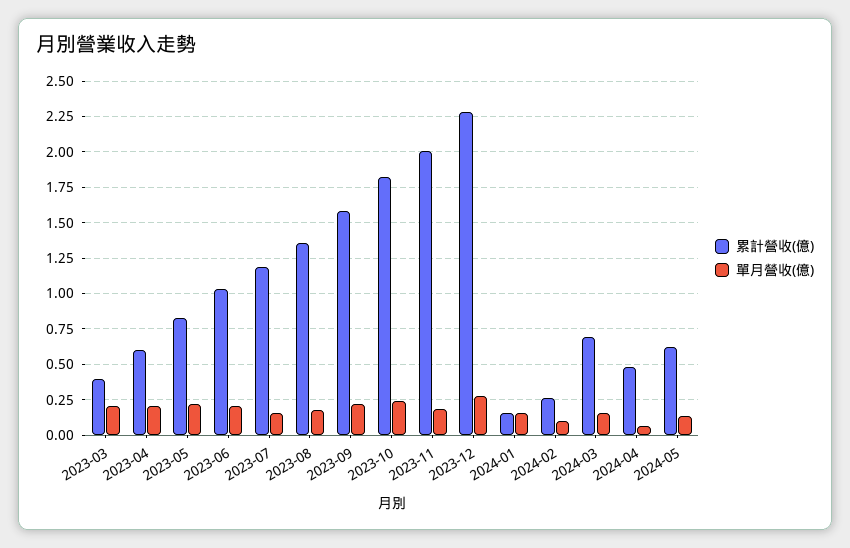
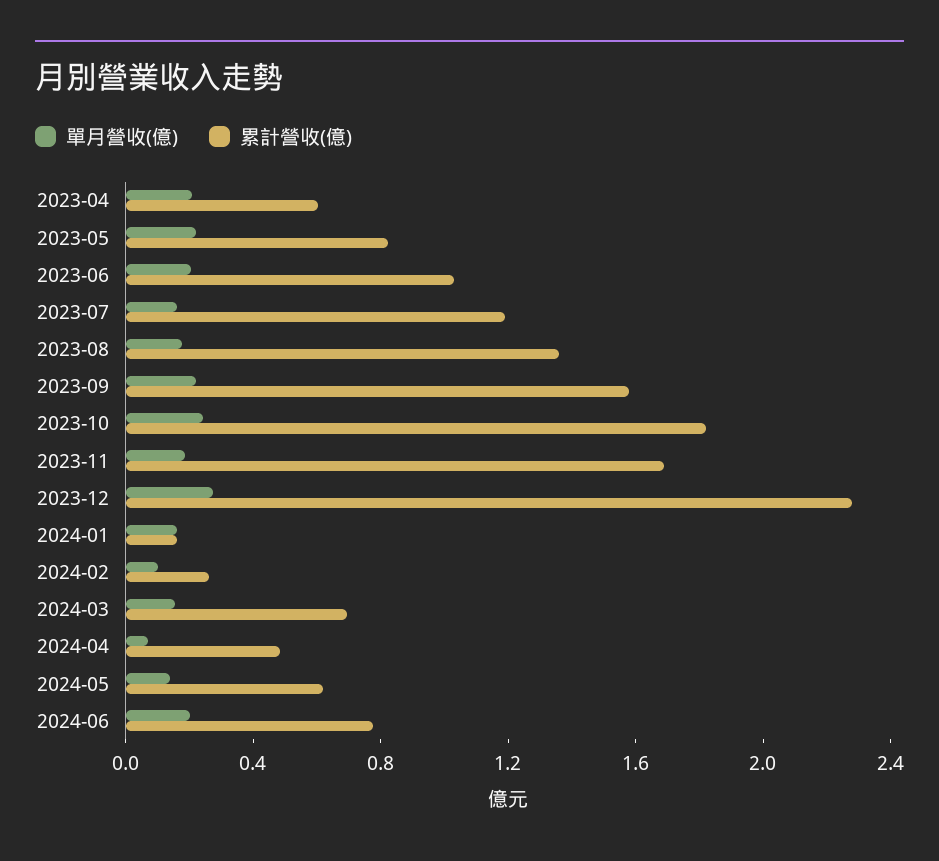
累計營收(億), 2023-03: 0.4 -> none
單月營收(億), 2023-03: 0.2 -> none
累計營收(億), 2023-11: 2 -> 1.7
單月營收(億), 2024-06: none -> 0.2
累計營收(億), 2024-06: none -> 0.8

